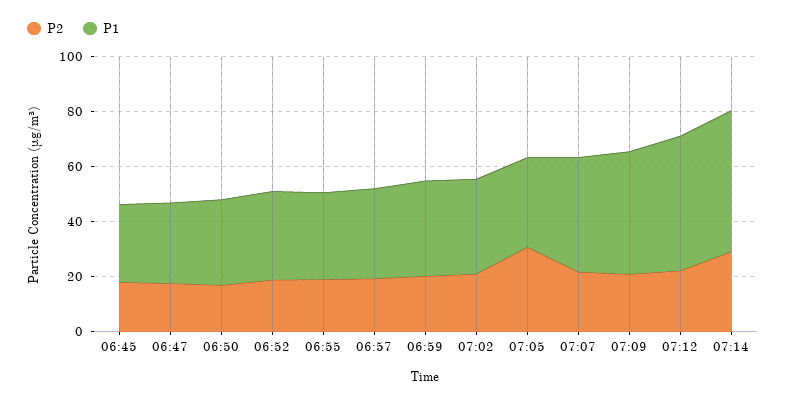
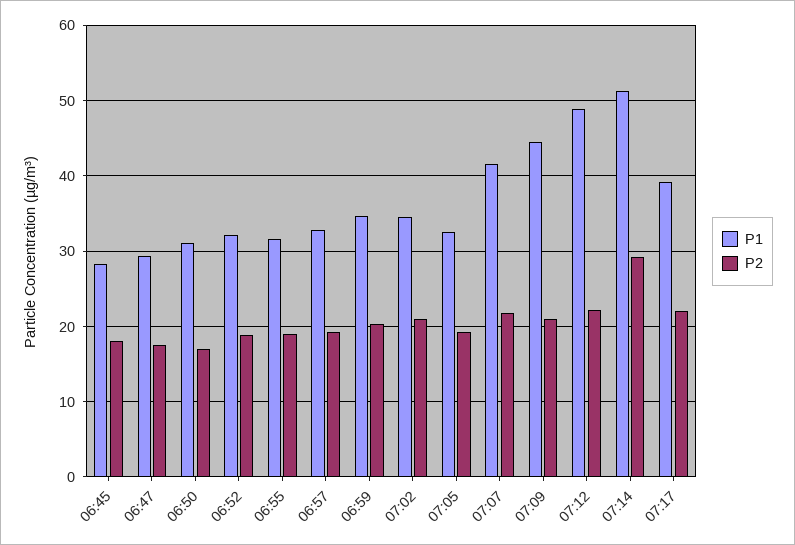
P2, 07:05: 30 -> 19
P1, 07:17: none -> 39
P2, 07:17: none -> 22

